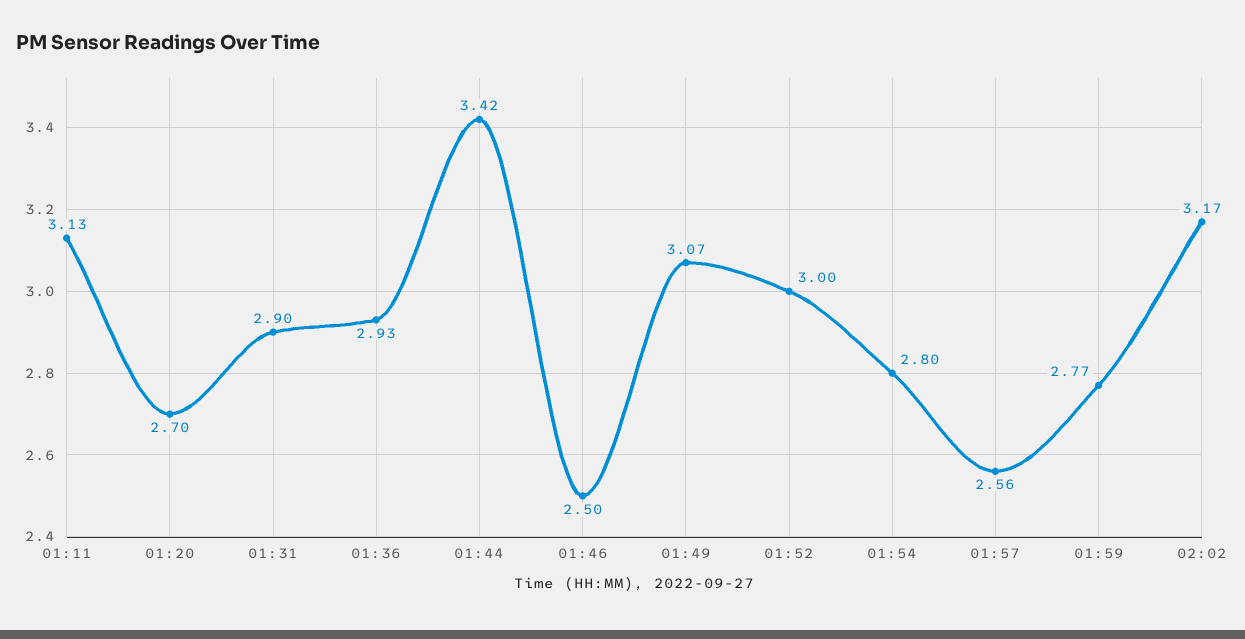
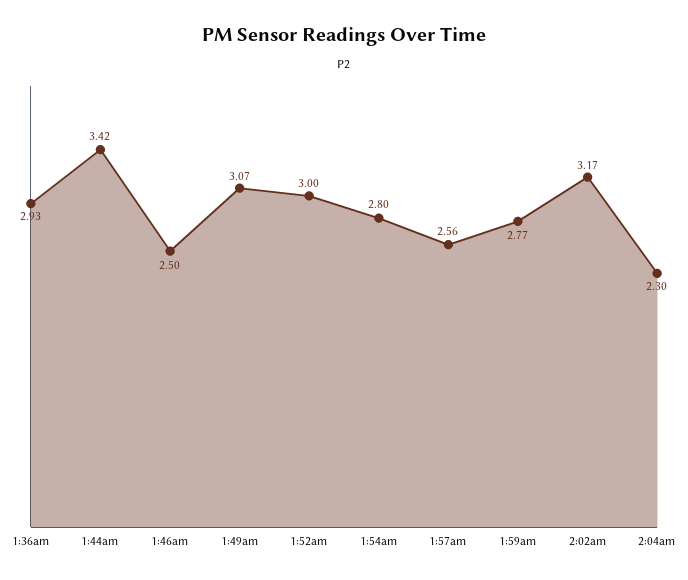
01:11: 3.13 -> none
01:20: 2.7 -> none
01:31: 2.9 -> none
2:04am: none -> 2.3

